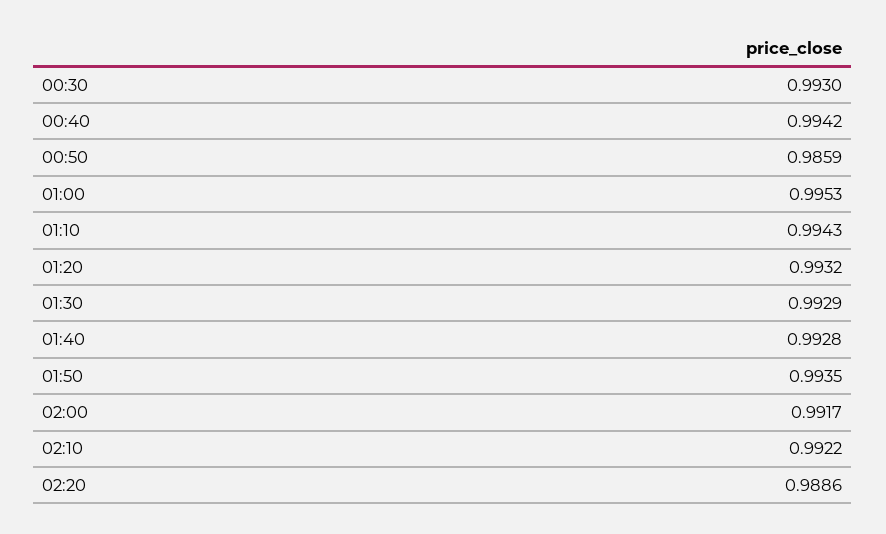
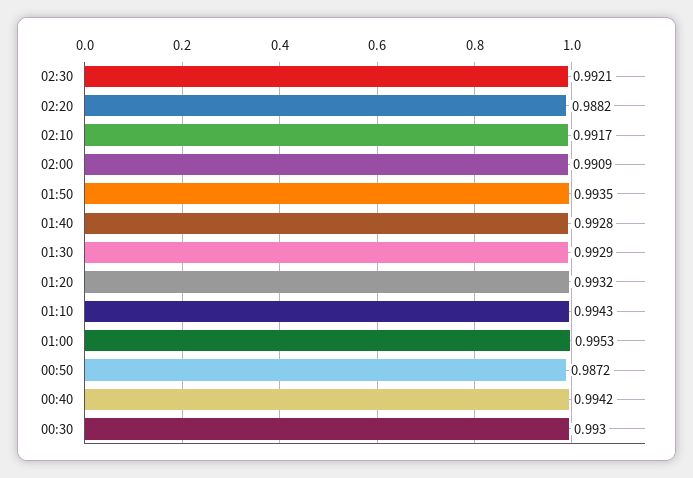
00:50: 0.9859 -> 0.9872
02:00: 0.9917 -> 0.9909
02:10: 0.9922 -> 0.9917
02:20: 0.9886 -> 0.9882
02:30: none -> 0.9921

